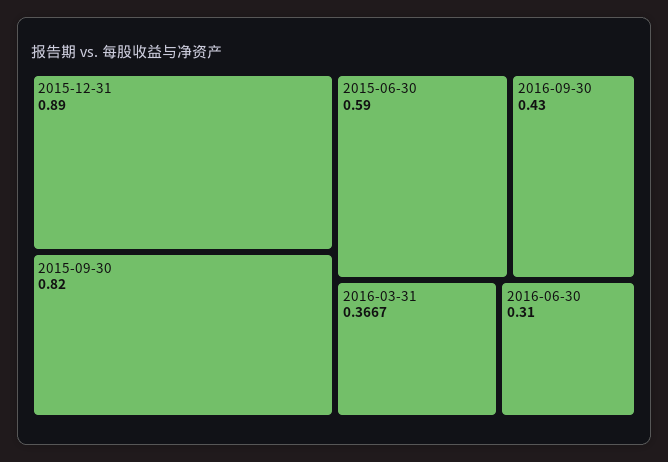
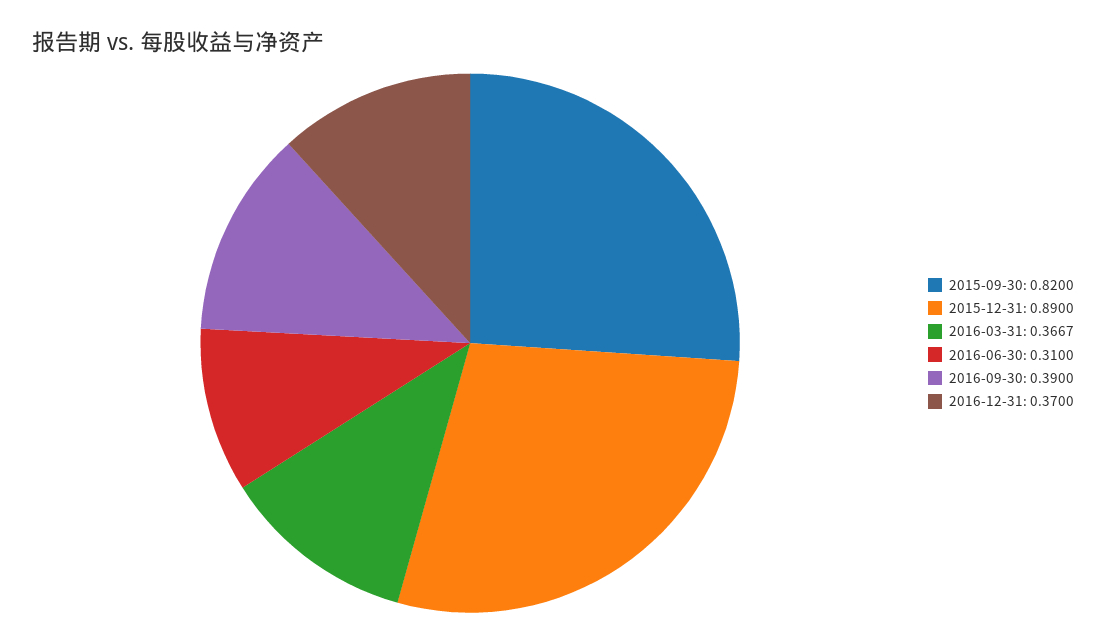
2015-06-30: 0.59 -> none
2016-09-30: 0.43 -> 0.39
2016-12-31: none -> 0.37

